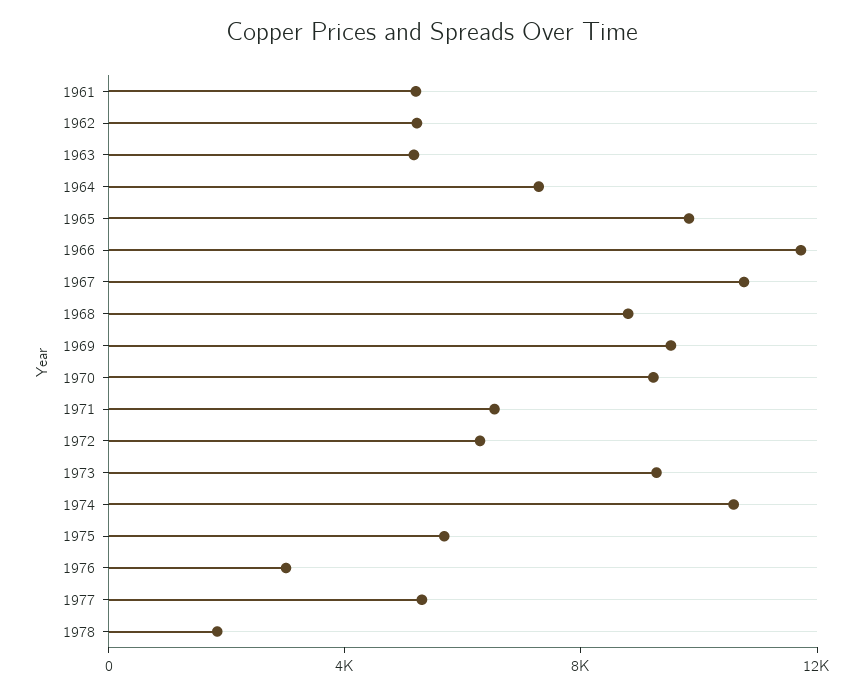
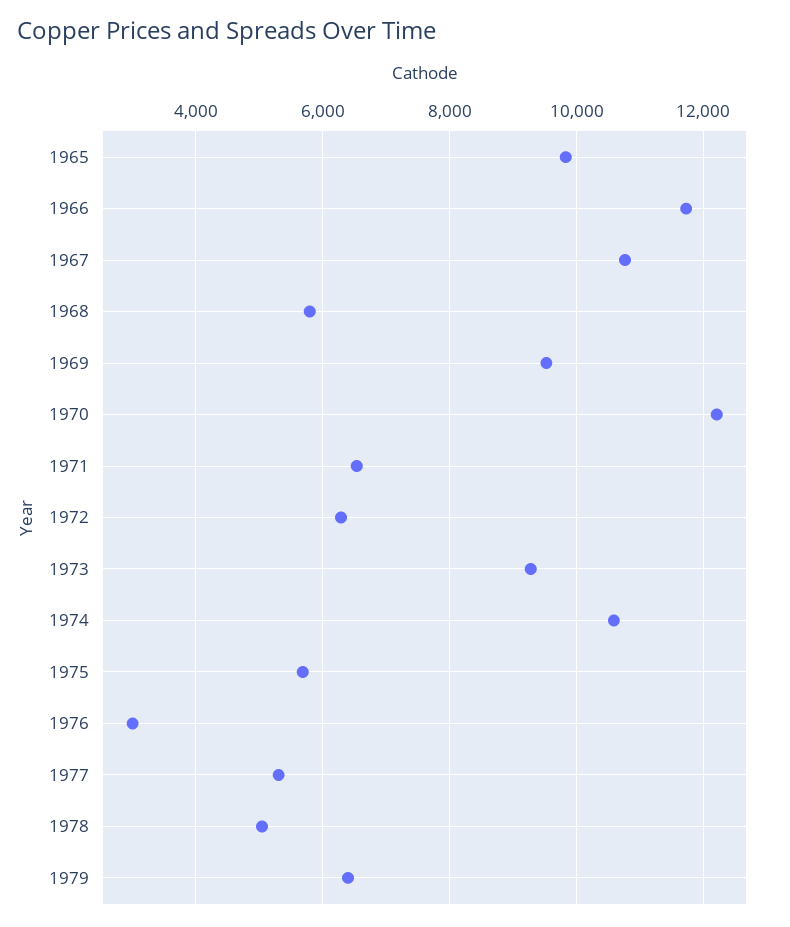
1961: 5000 -> none
1962: 5000 -> none
1963: 5000 -> none
1964: 7000 -> none
1968: 9000 -> 5800
1970: 9000 -> 12200
1978: 2000 -> 5000
1979: none -> 6400

